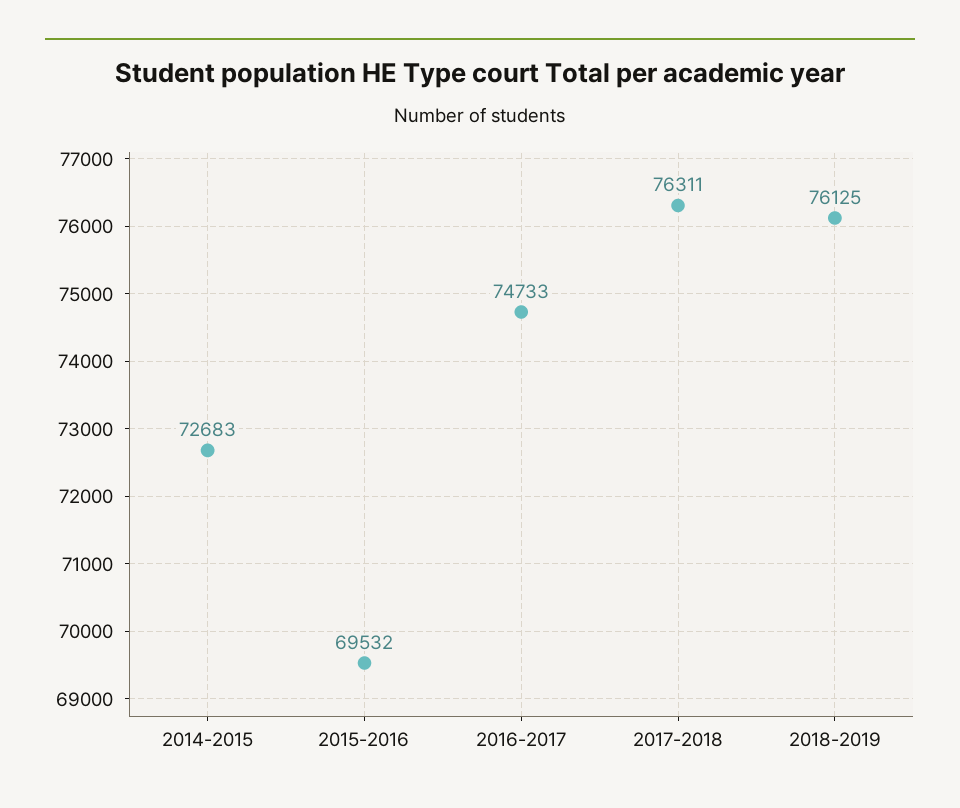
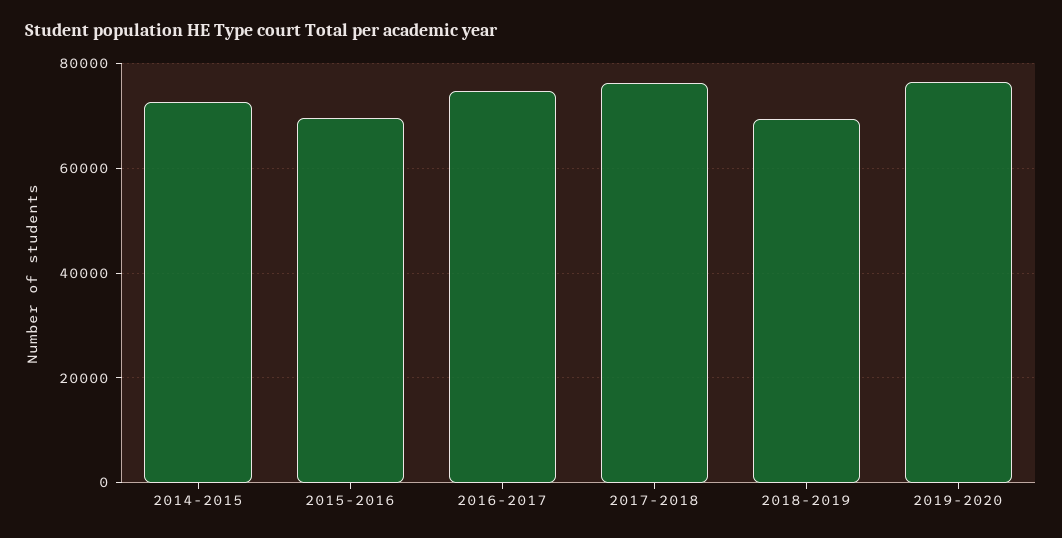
2018-2019: 76125 -> 70000
2019-2020: none -> 76000

